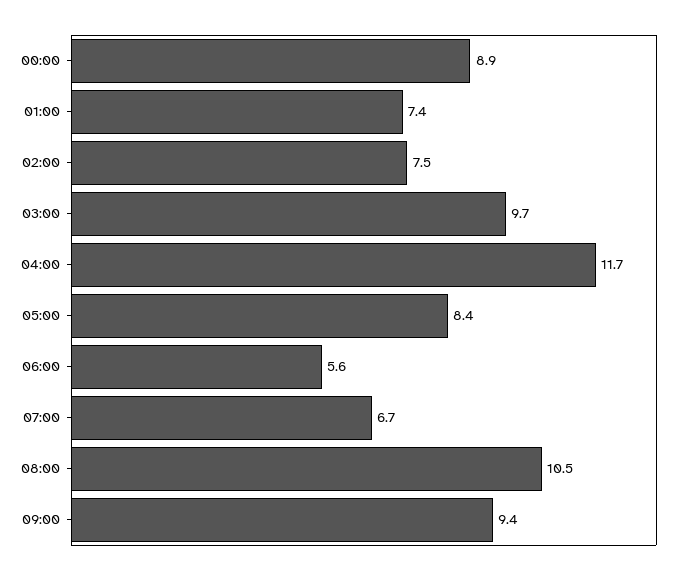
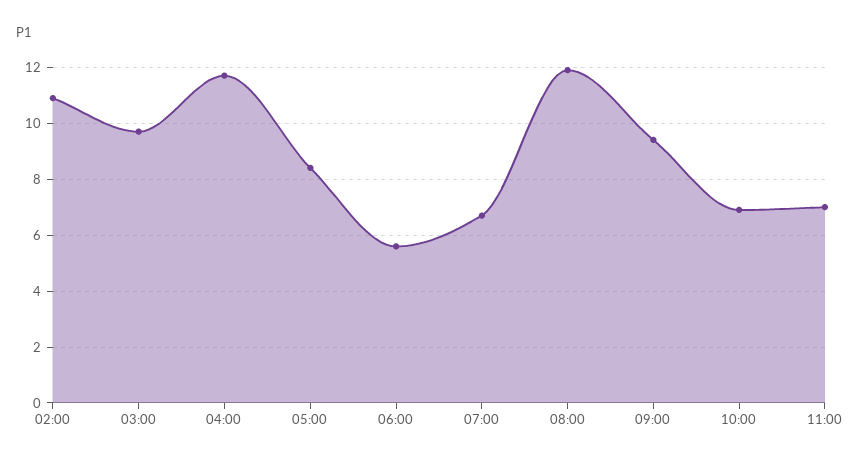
00:00: 8.9 -> none
01:00: 7.4 -> none
02:00: 7.5 -> 11
08:00: 10.5 -> 12
10:00: none -> 7
11:00: none -> 7

